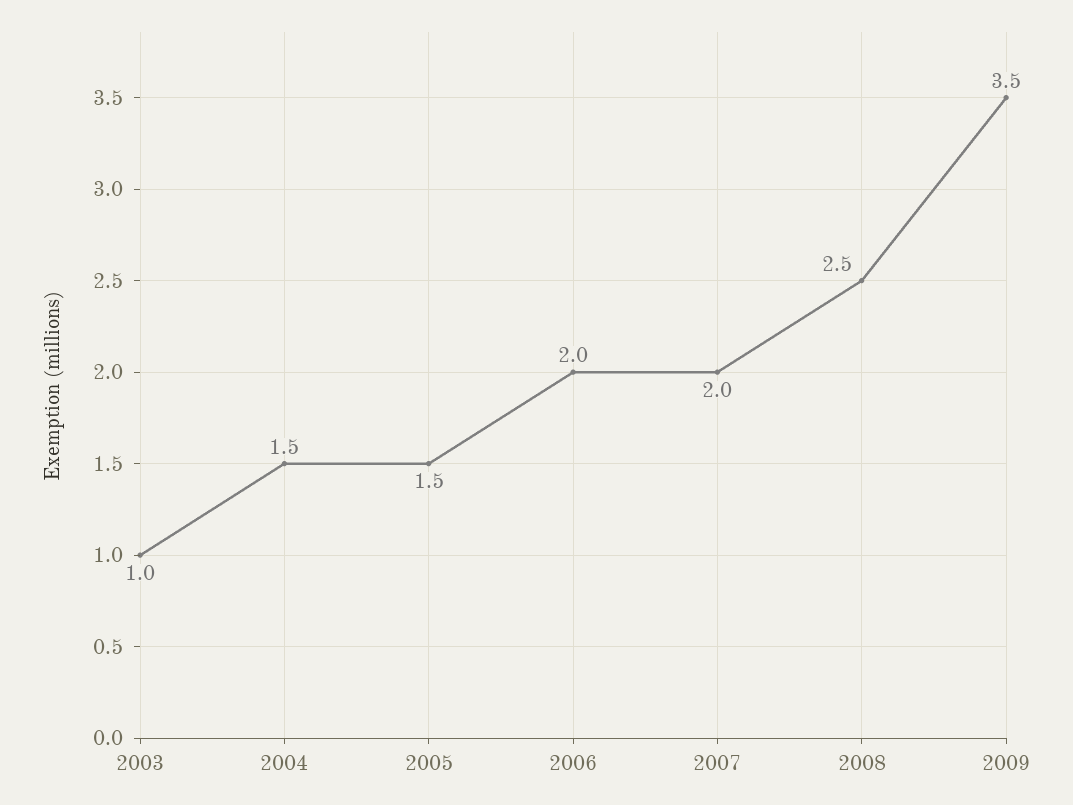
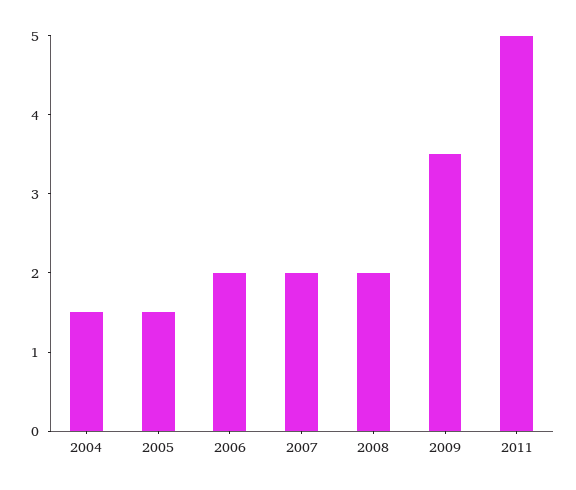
2003: 1 -> none
2008: 2.5 -> 2
2011: none -> 5

